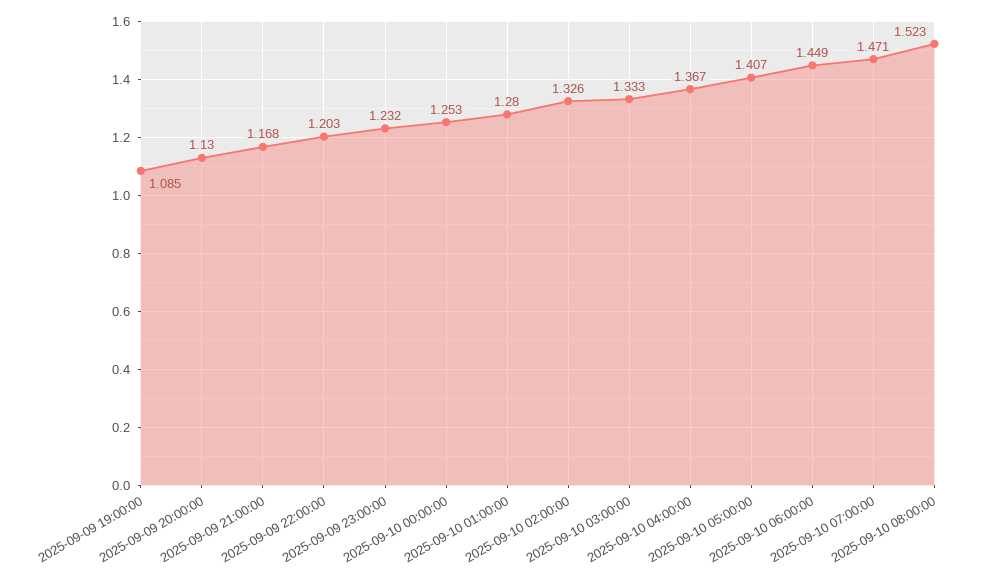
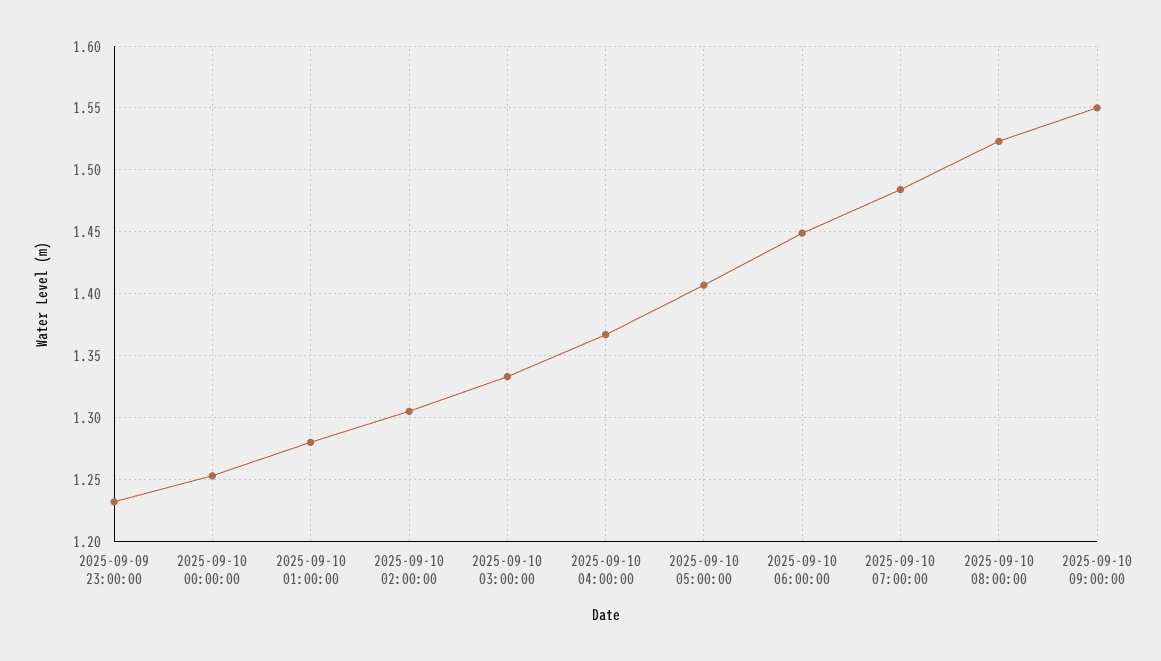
2025-09-09 19:00:00: 1.085 -> none
2025-09-09 20:00:00: 1.13 -> none
2025-09-09 21:00:00: 1.168 -> none
2025-09-09 22:00:00: 1.203 -> none
2025-09-10 02:00:00: 1.326 -> 1.305
2025-09-10 07:00:00: 1.471 -> 1.485
2025-09-10 09:00:00: none -> 1.55

